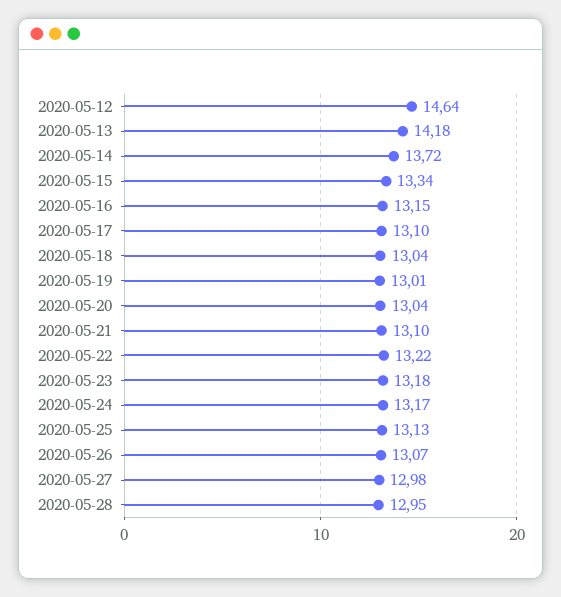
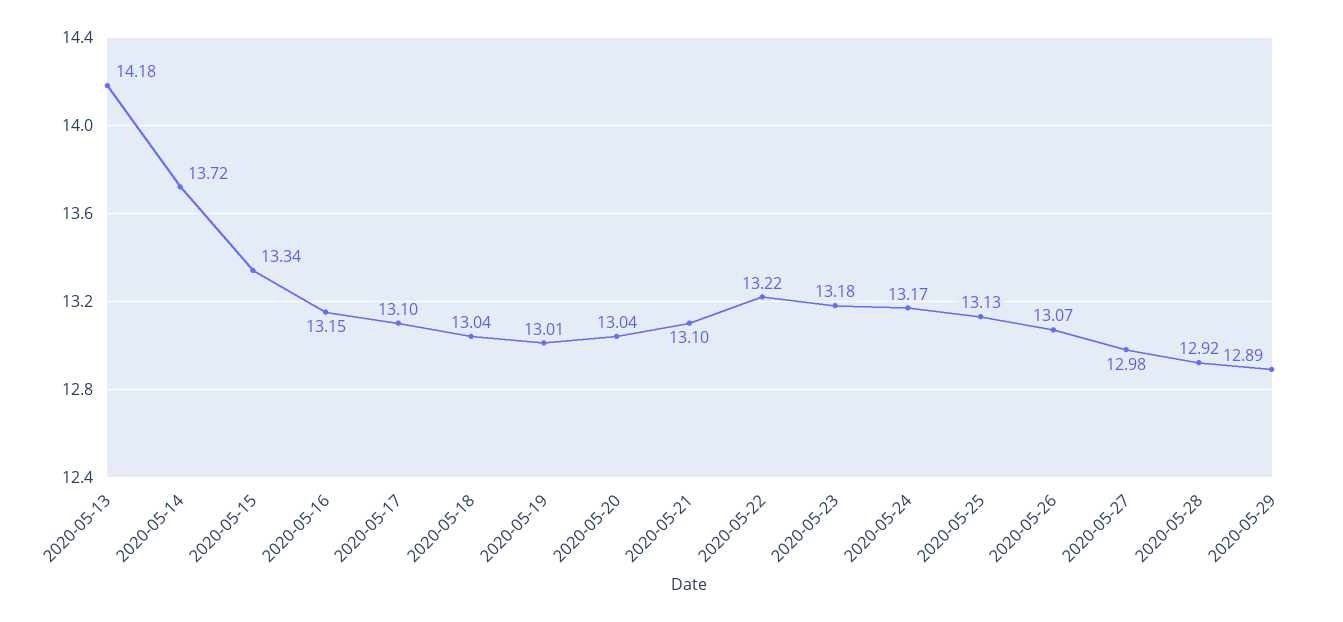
2020-05-12: 14.64 -> none
2020-05-28: 12.95 -> 12.92
2020-05-29: none -> 12.89

